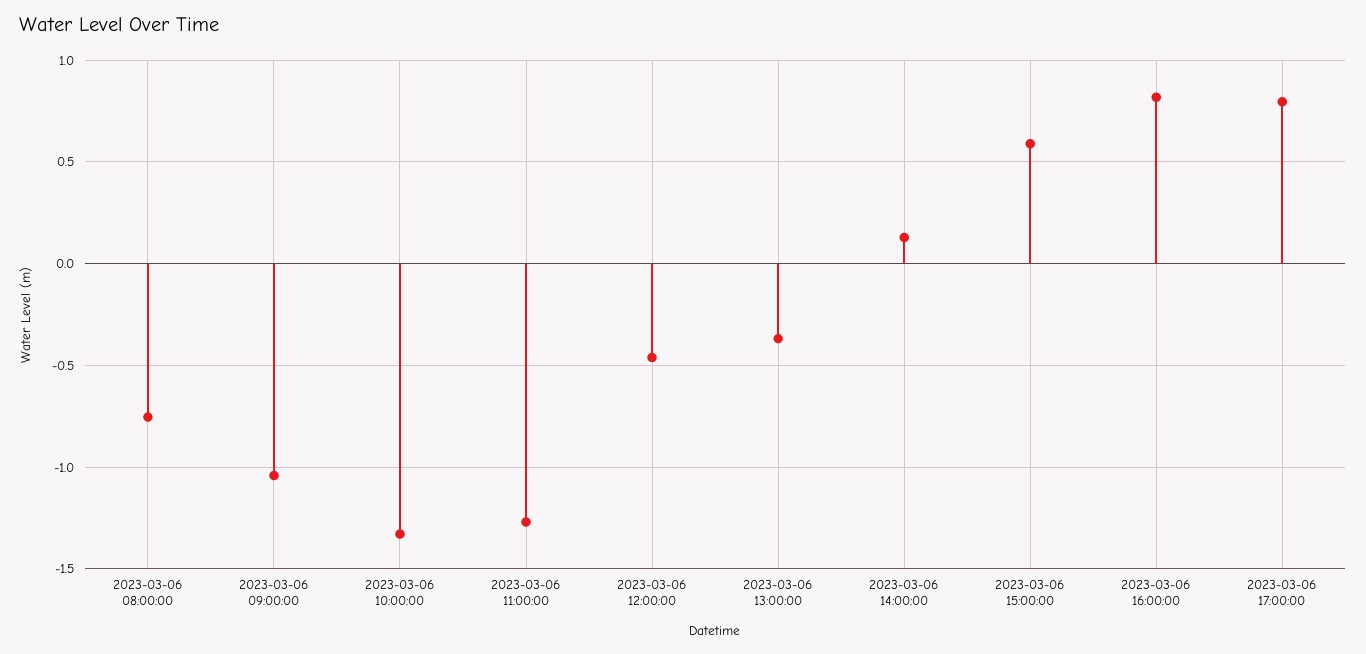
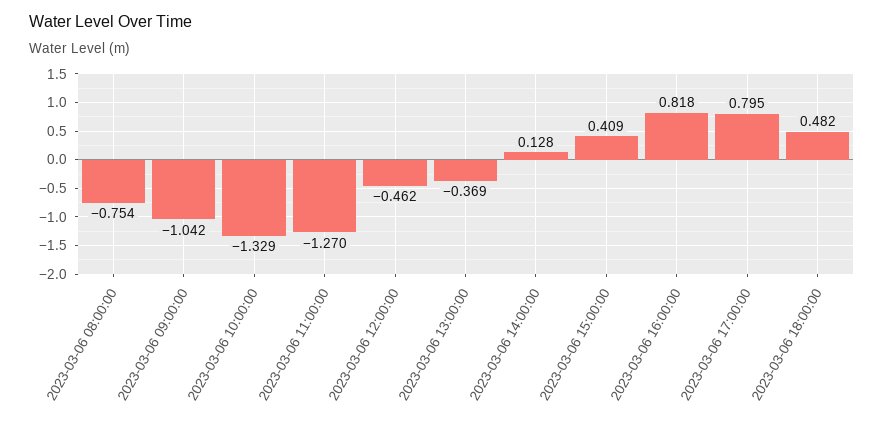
2023-03-06 15:00:00: 0.6 -> 0.409
2023-03-06 18:00:00: none -> 0.482

